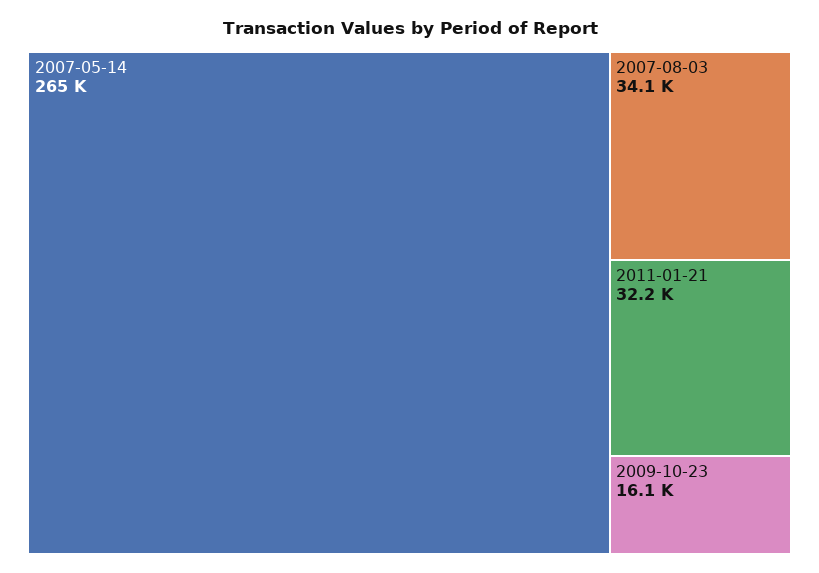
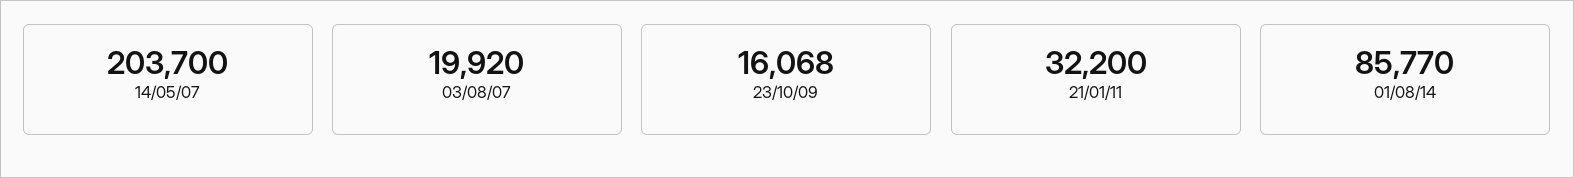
2007-05-14: 265000 -> 203700
2007-08-03: 34100 -> 19920
01/08/14: none -> 85770

